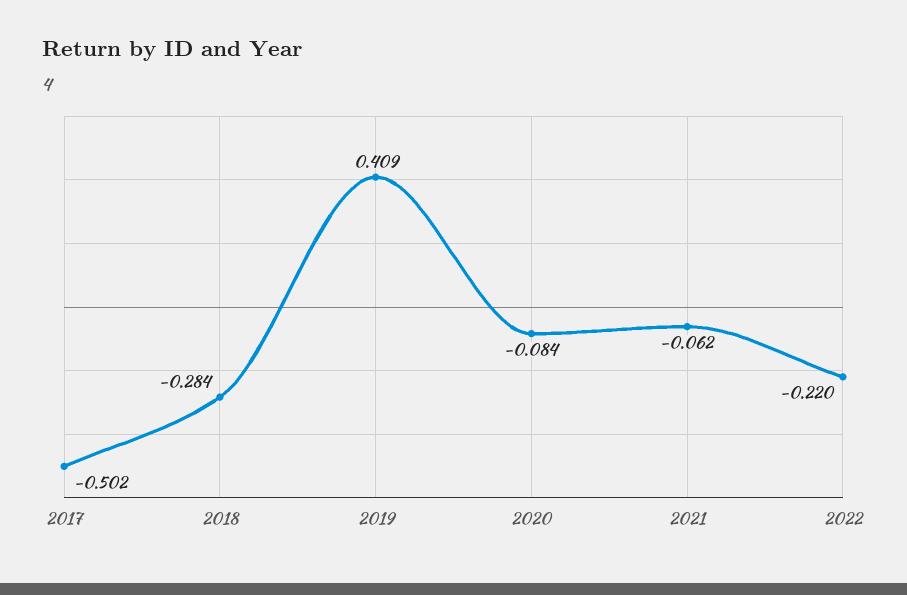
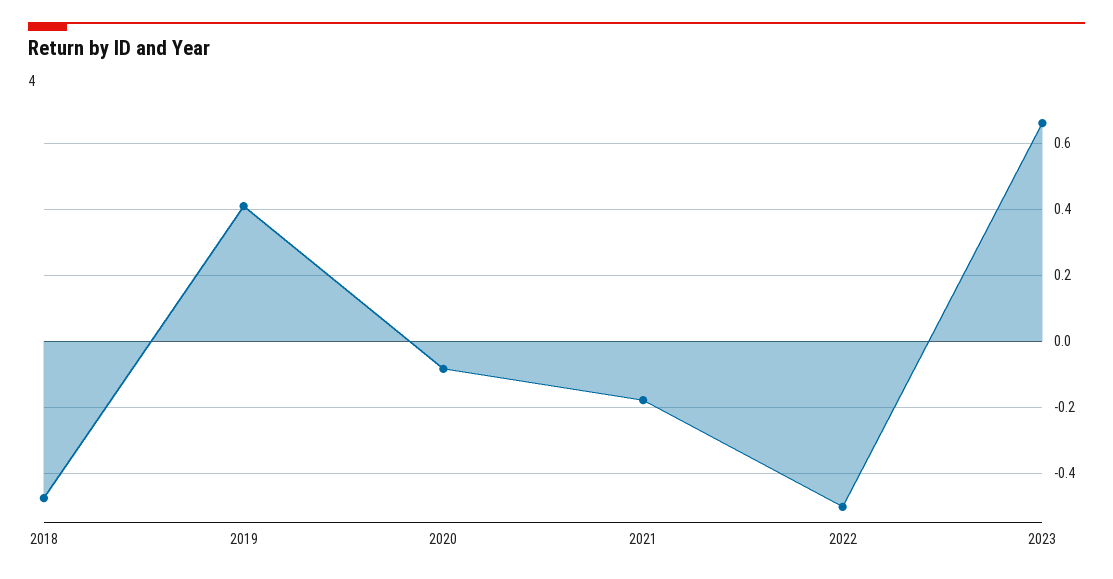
2017: -0.502 -> none
2018: -0.284 -> -0.48
2021: -0.062 -> -0.18
2022: -0.22 -> -0.5
2023: none -> 0.66

